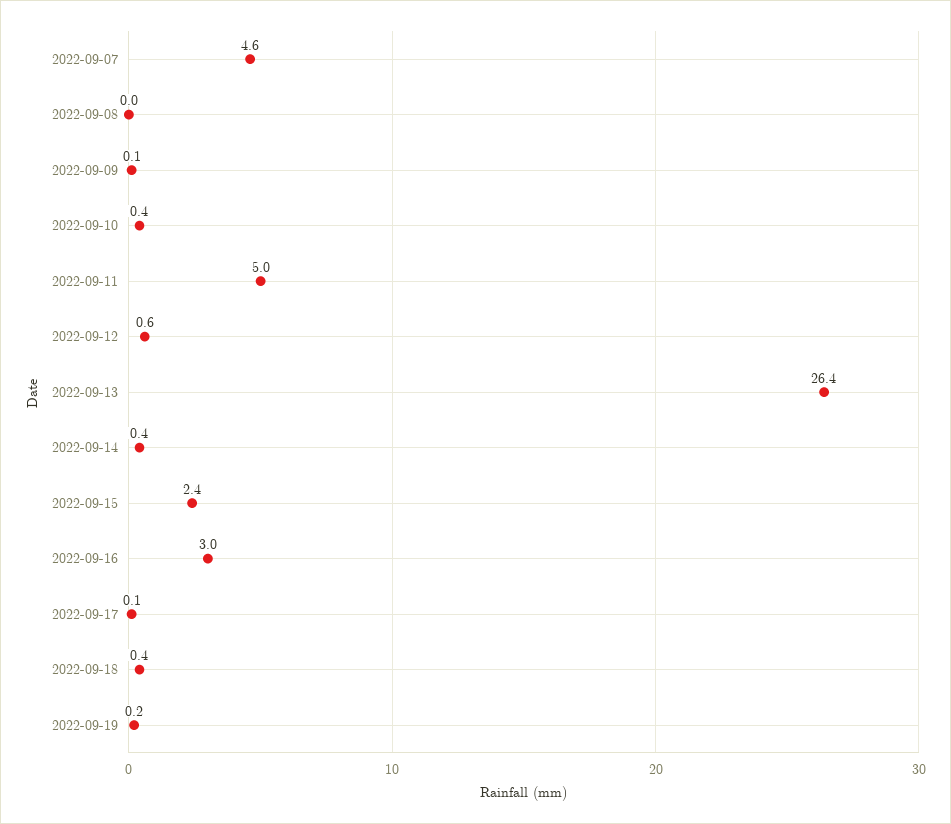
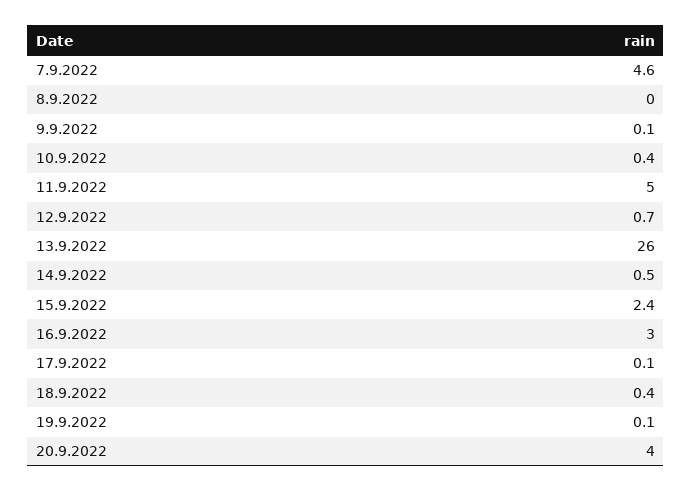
2022-09-12: 0.6 -> 0.7
2022-09-13: 26.4 -> 26
2022-09-14: 0.4 -> 0.5
2022-09-19: 0.2 -> 0.1
20.9.2022: none -> 4

